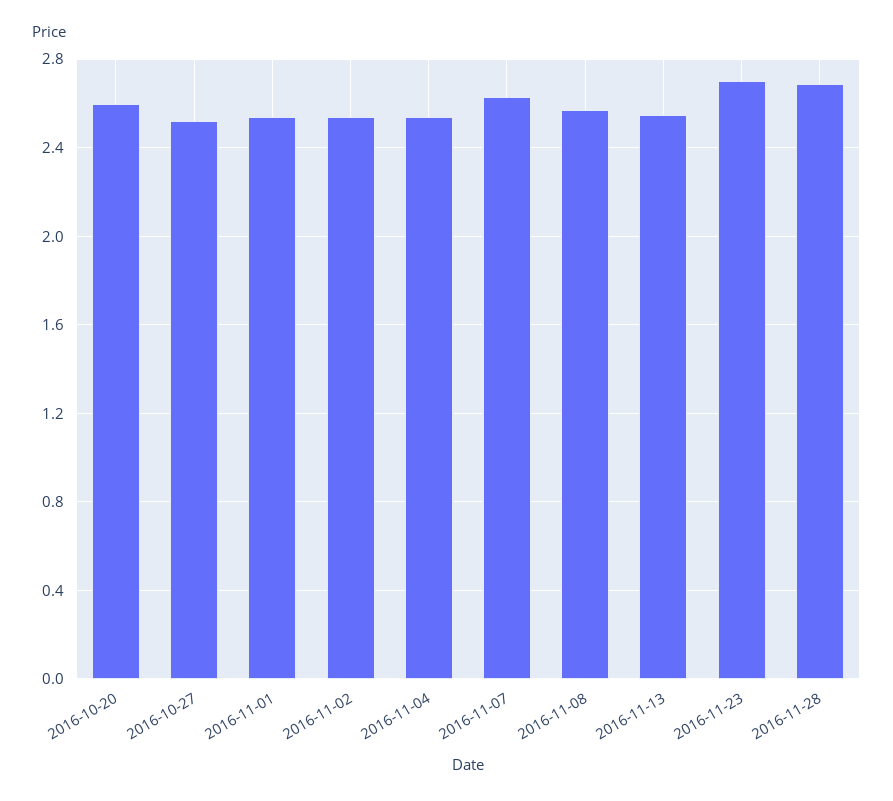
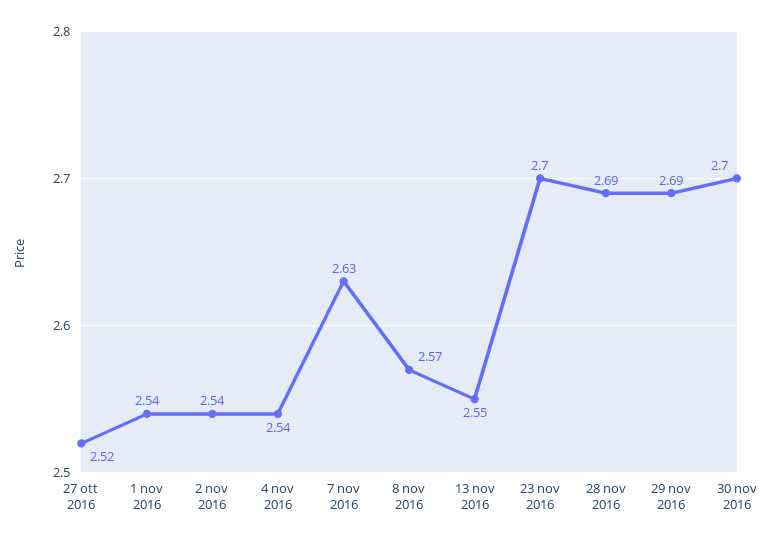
2016-10-20: 2.6 -> none
29 nov 2016: none -> 2.69
30 nov 2016: none -> 2.7

